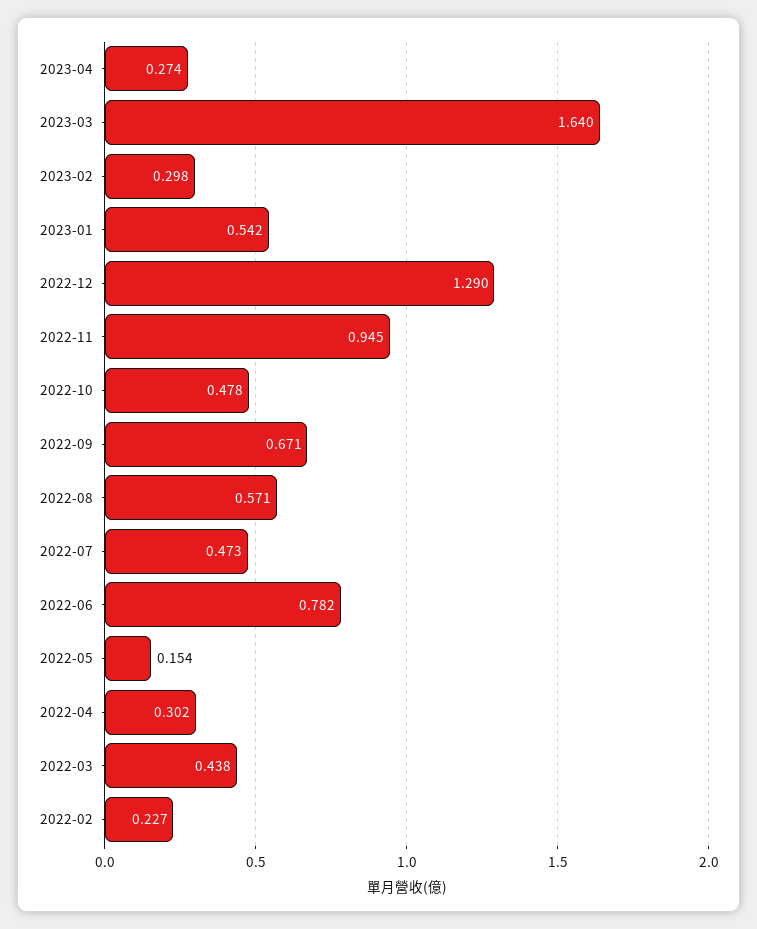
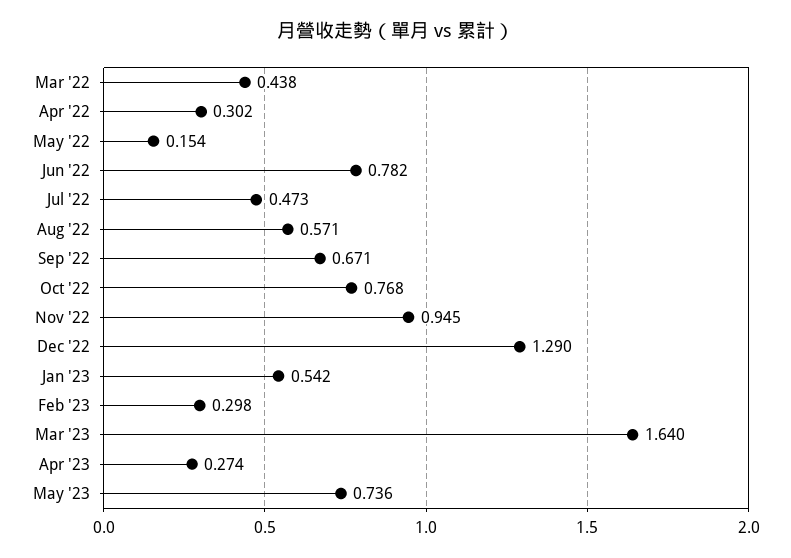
2022-10: 0.478 -> 0.768
2022-02: 0.227 -> none
May '23: none -> 0.736

